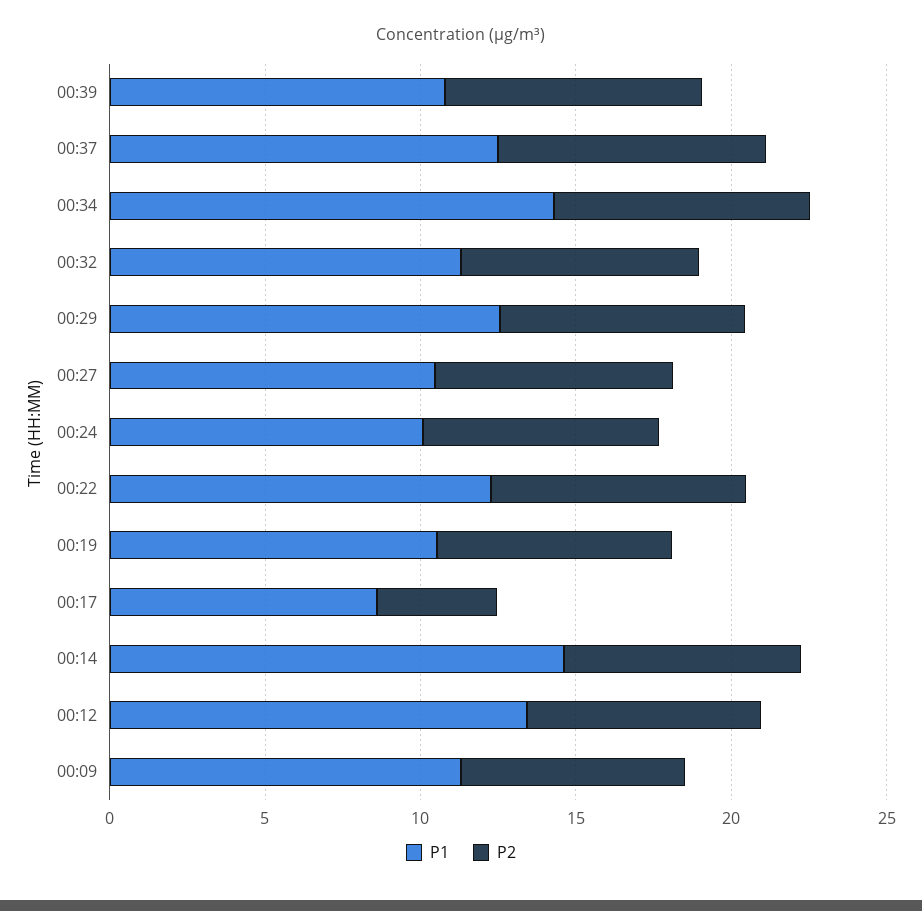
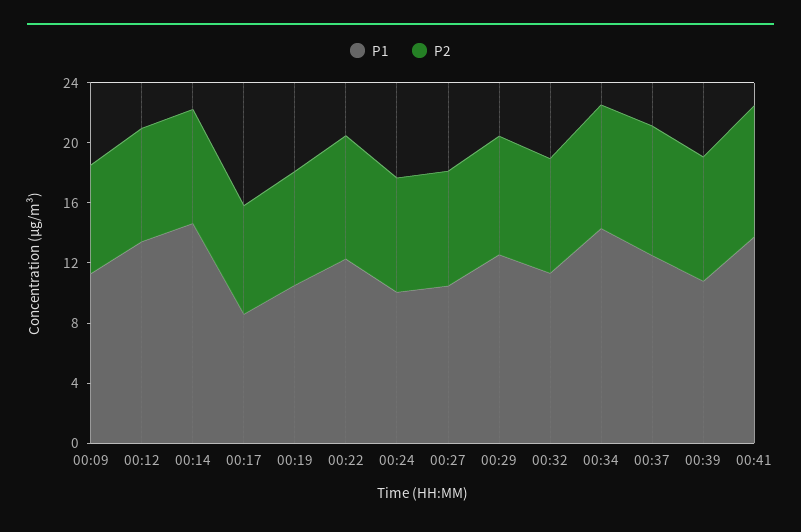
P2, 00:17: 4 -> 7
P1, 00:41: none -> 14
P2, 00:41: none -> 9

